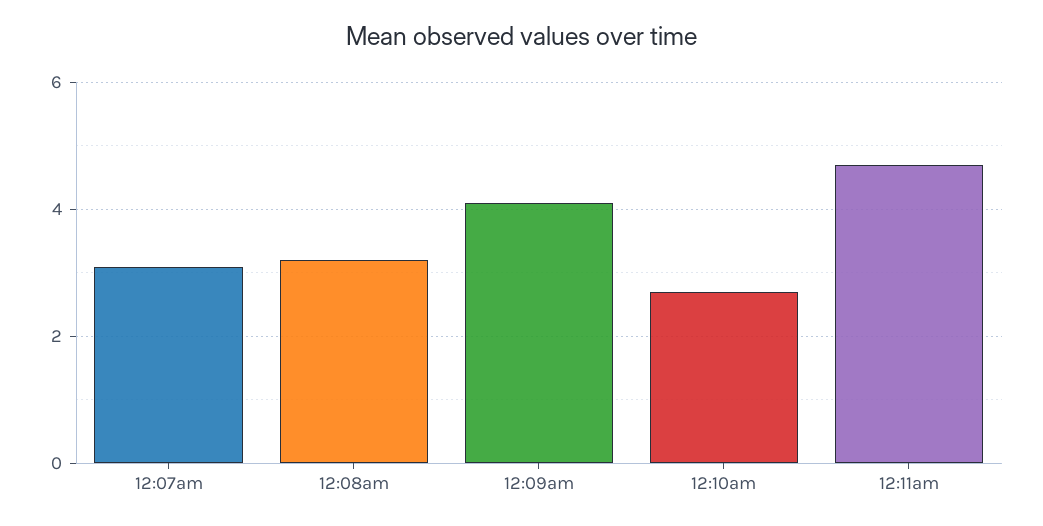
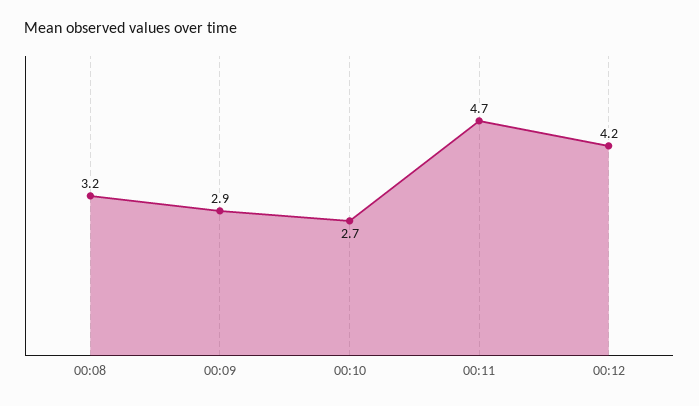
12:07am: 3 -> none
12:09am: 4 -> 2.9
00:12: none -> 4.2

